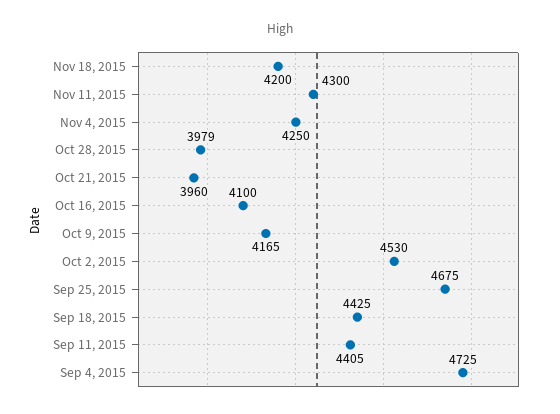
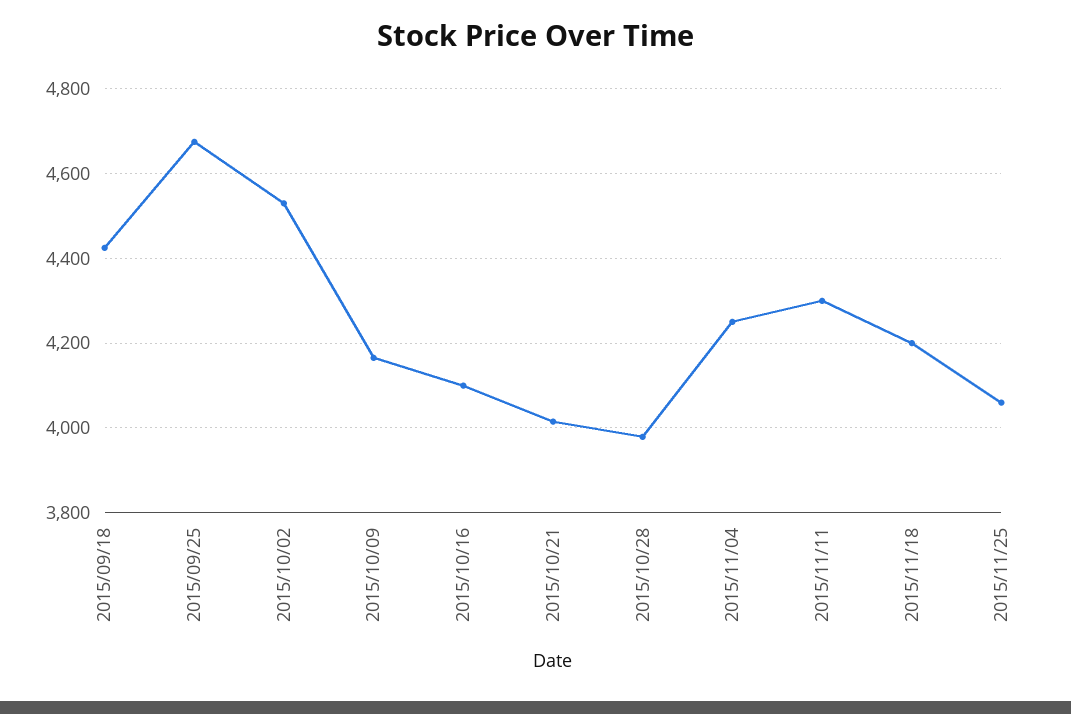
Oct 21, 2015: 3960 -> 4020
Sep 11, 2015: 4405 -> none
Sep 4, 2015: 4725 -> none
2015/11/25: none -> 4060

